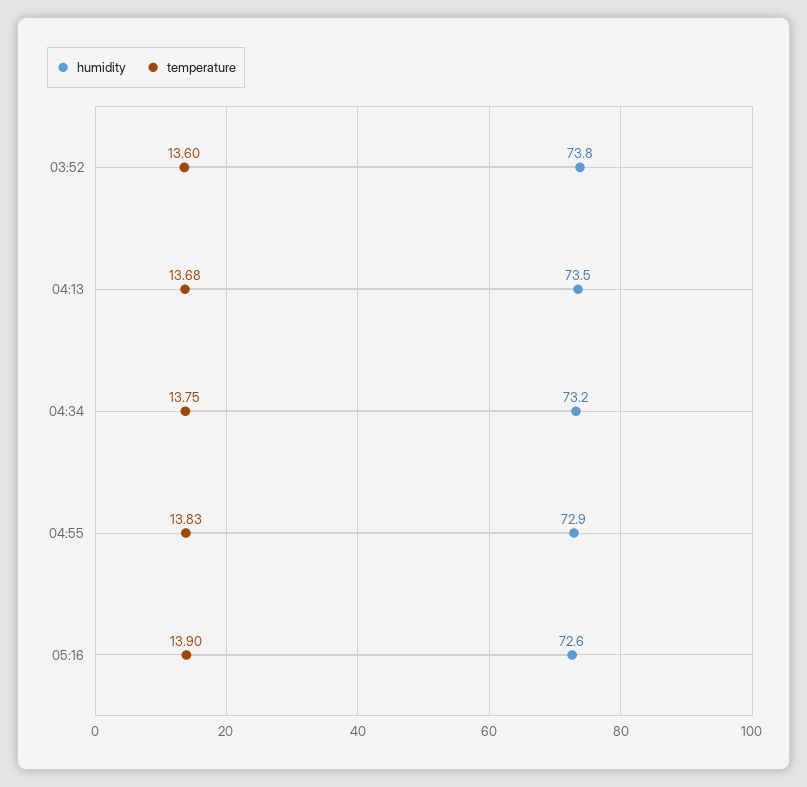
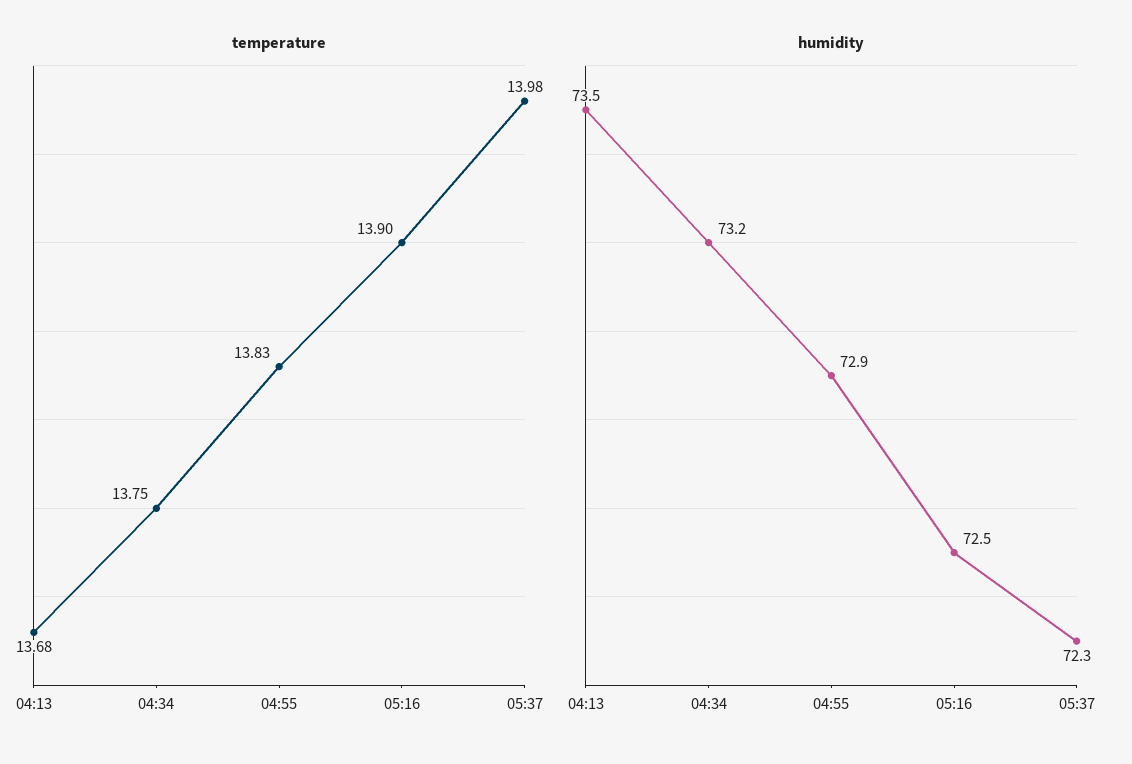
humidity, 03:52: 73.8 -> none
temperature, 03:52: 13.6 -> none
humidity, 05:16: 72.6 -> 72.5
temperature, 05:37: none -> 13.98
humidity, 05:37: none -> 72.3

